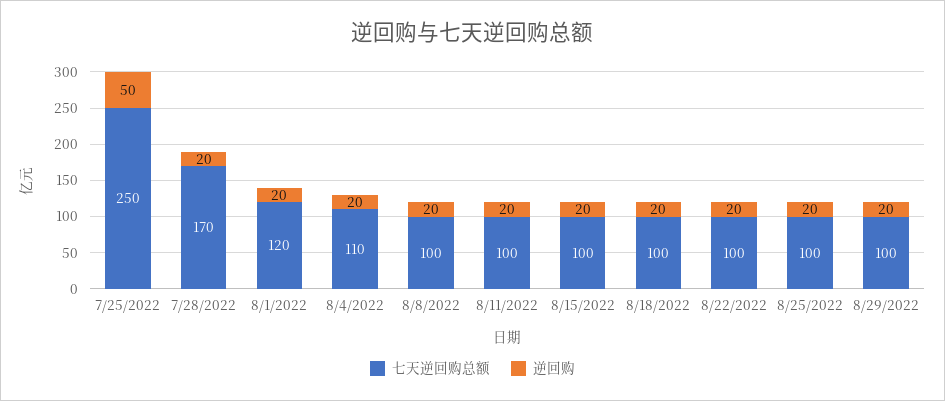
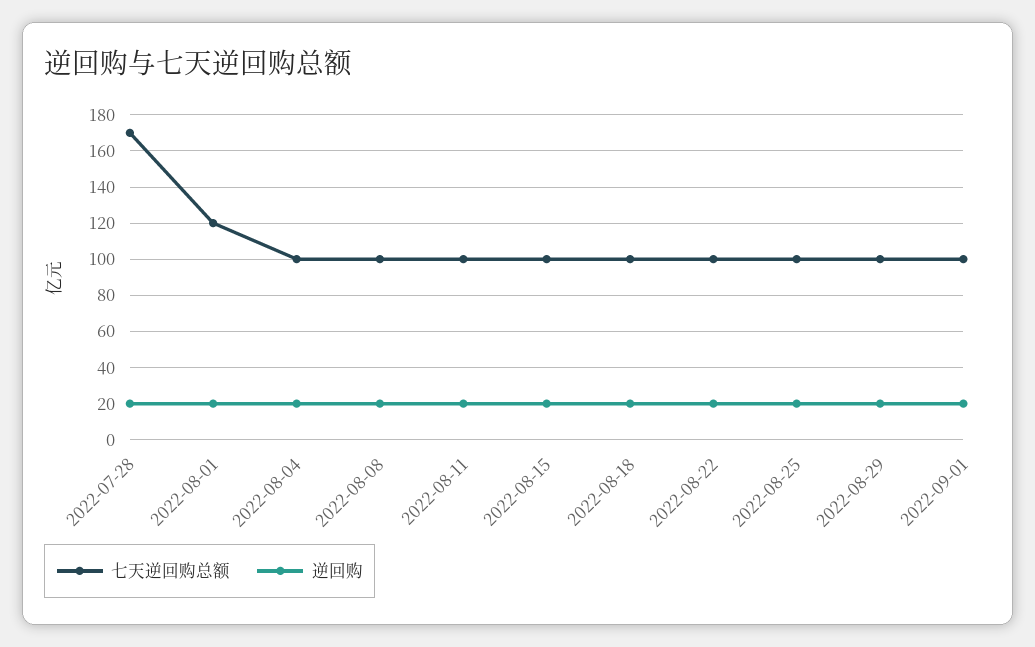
七天逆回购总额, 7/25/2022: 250 -> none
逆回购, 7/25/2022: 50 -> none
七天逆回购总额, 8/4/2022: 110 -> 100
七天逆回购总额, 2022-09-01: none -> 100
逆回购, 2022-09-01: none -> 20

